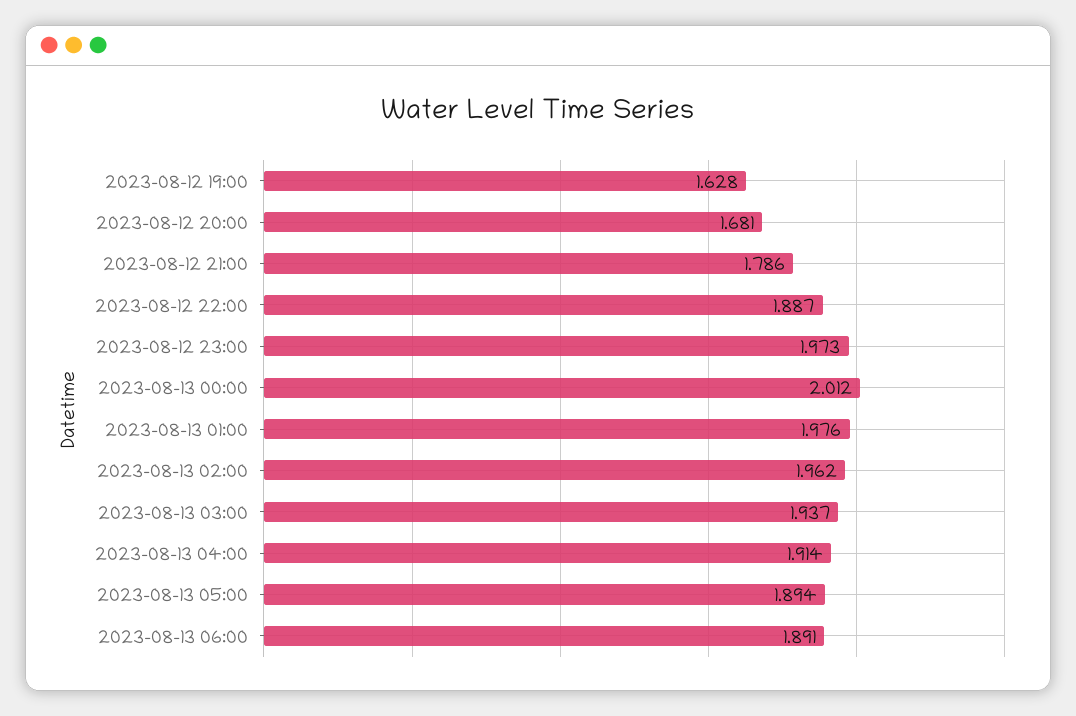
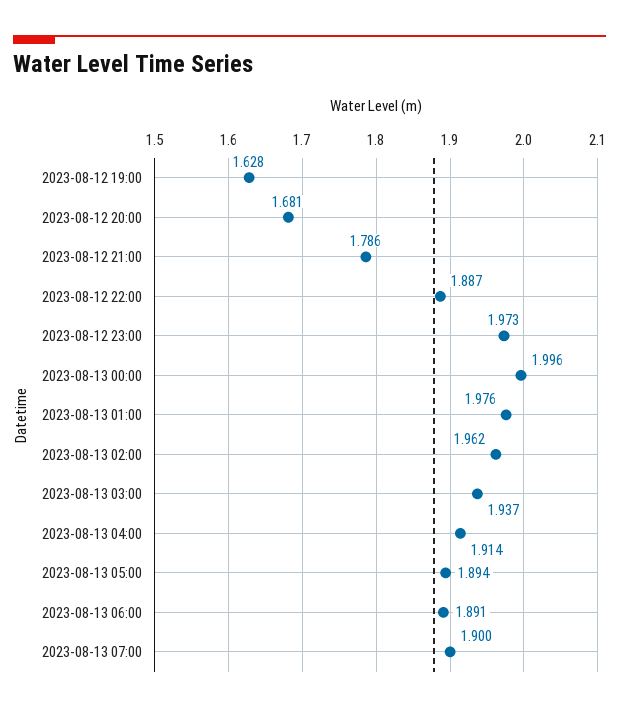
2023-08-13 00:00: 2.012 -> 1.996
2023-08-13 07:00: none -> 1.9

